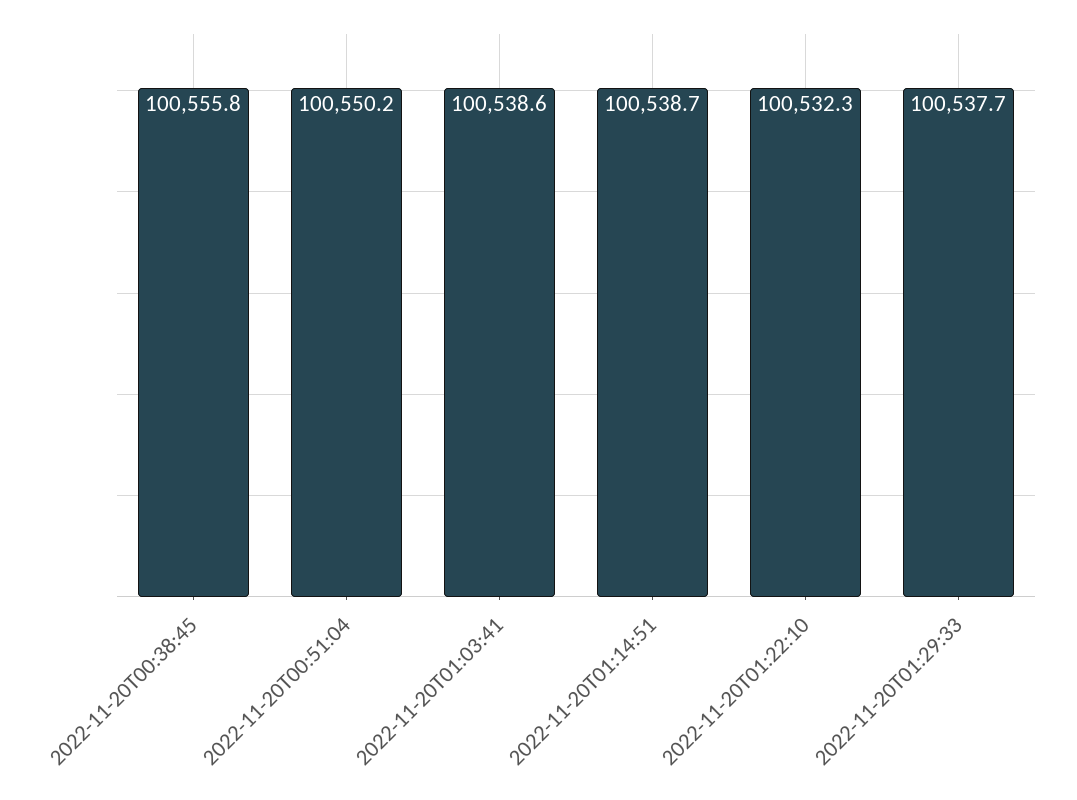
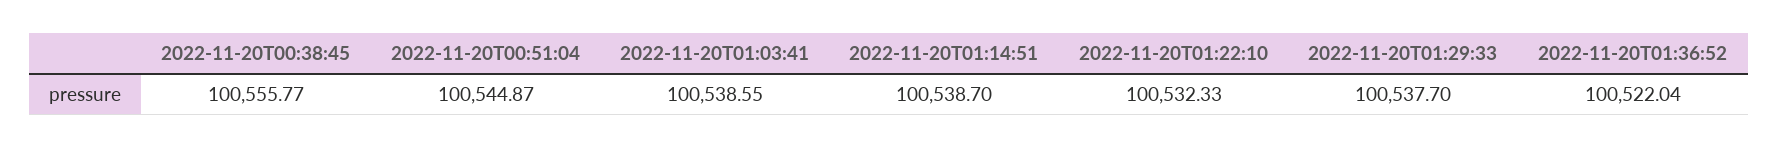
2022-11-20T00:51:04: 100550.2 -> 100544.87
2022-11-20T01:36:52: none -> 100522.04

